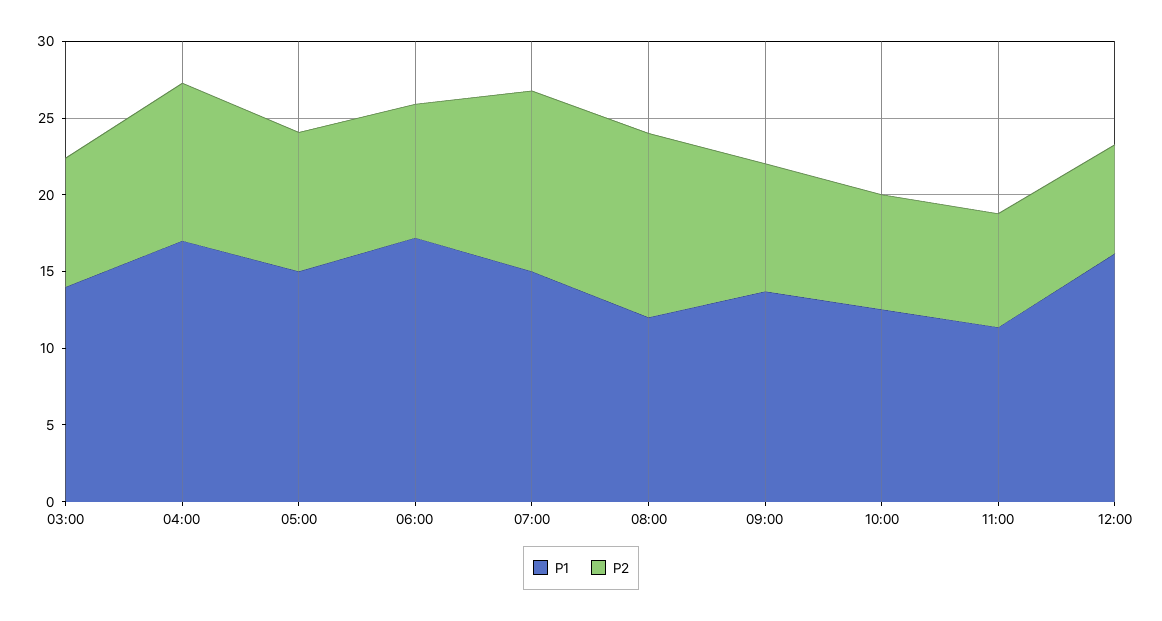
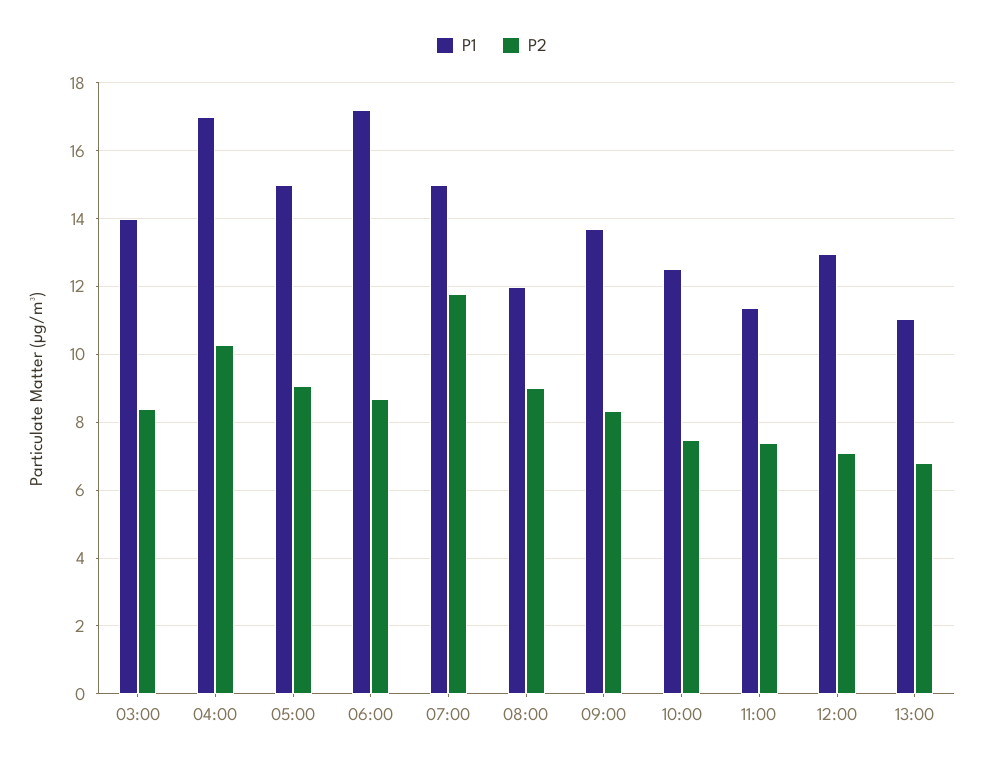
P2, 08:00: 12 -> 9
P1, 12:00: 16 -> 13
P1, 13:00: none -> 11
P2, 13:00: none -> 6.8

